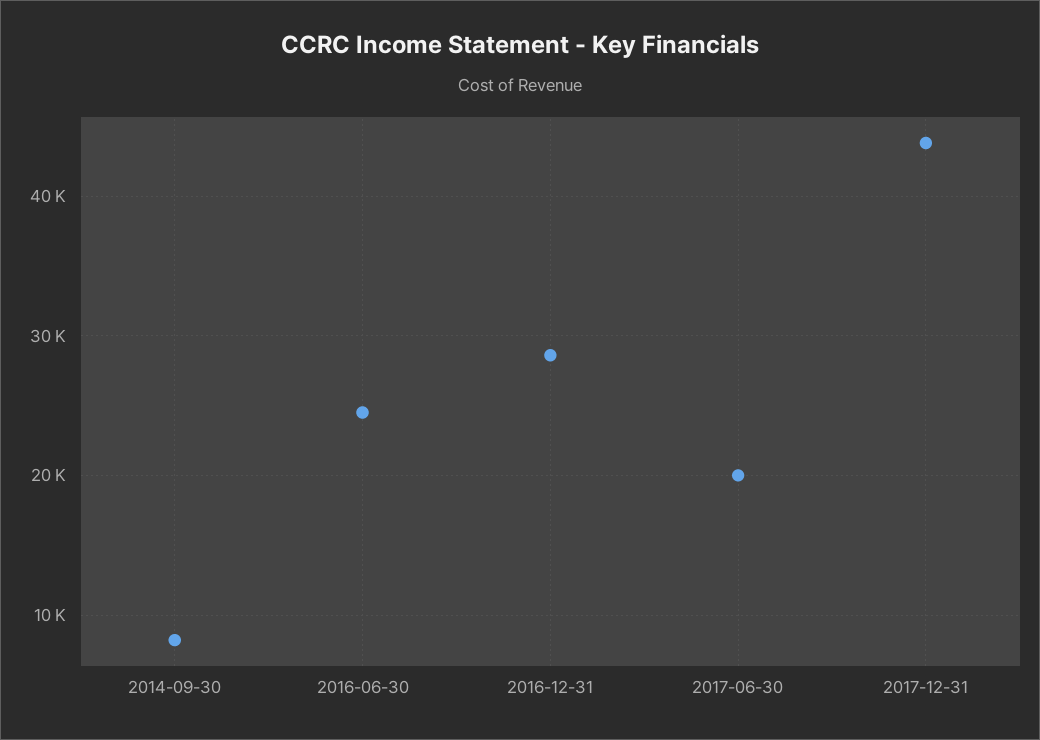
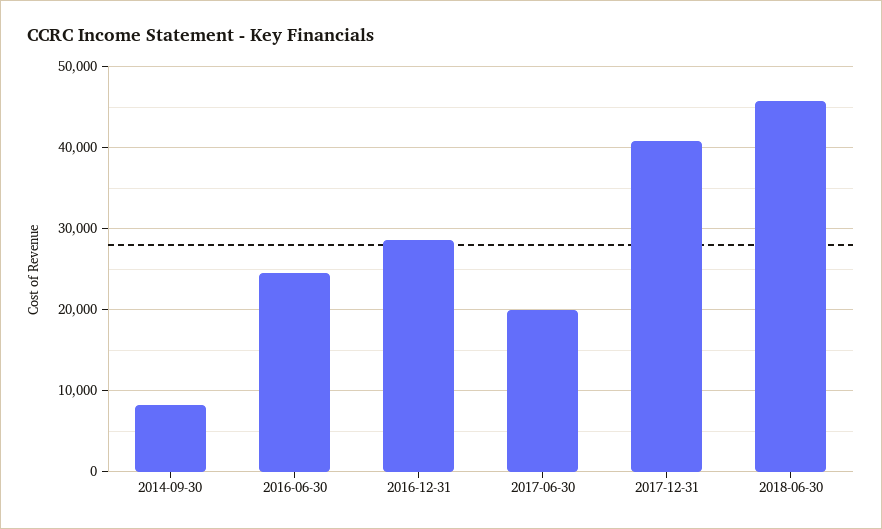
2017-12-31: 44000 -> 41000
2018-06-30: none -> 46000

